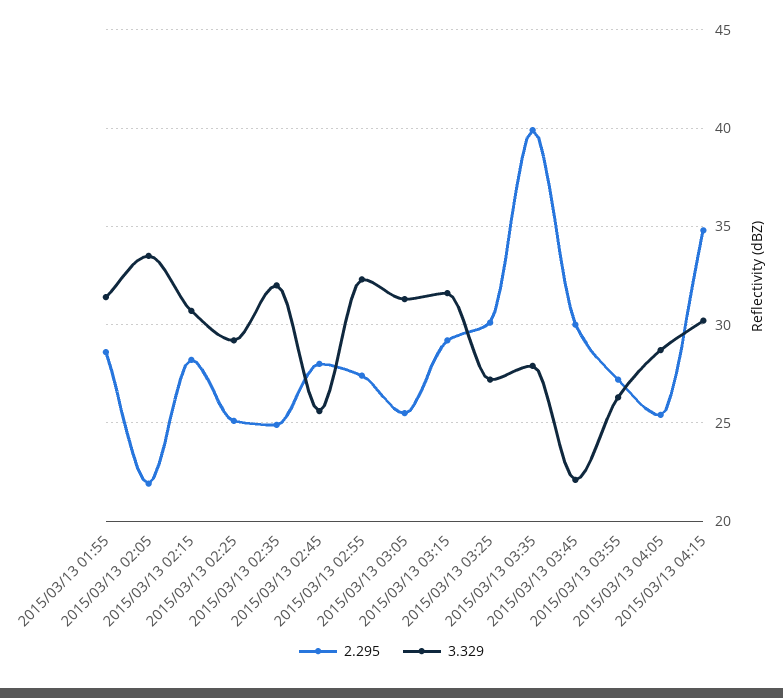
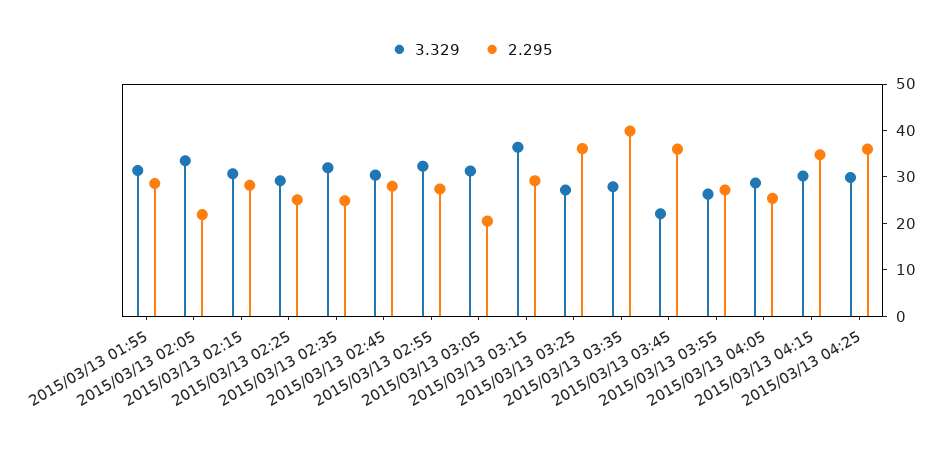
3.329, 2015/03/13 02:45: 25.5 -> 30
2.295, 2015/03/13 03:05: 25.5 -> 20
3.329, 2015/03/13 03:15: 31.5 -> 36
2.295, 2015/03/13 03:25: 30 -> 36
2.295, 2015/03/13 03:45: 30 -> 36
3.329, 2015/03/13 04:25: none -> 30
2.295, 2015/03/13 04:25: none -> 36

